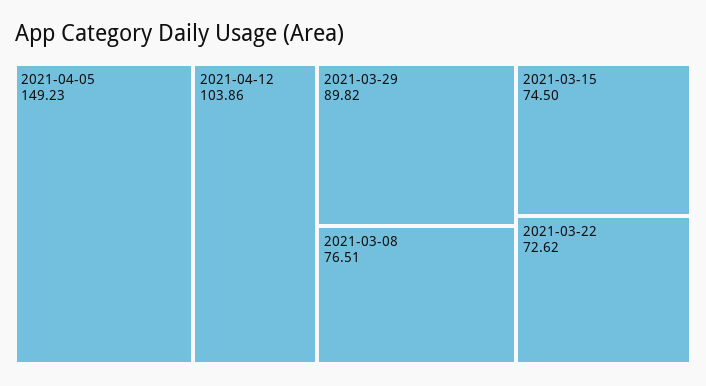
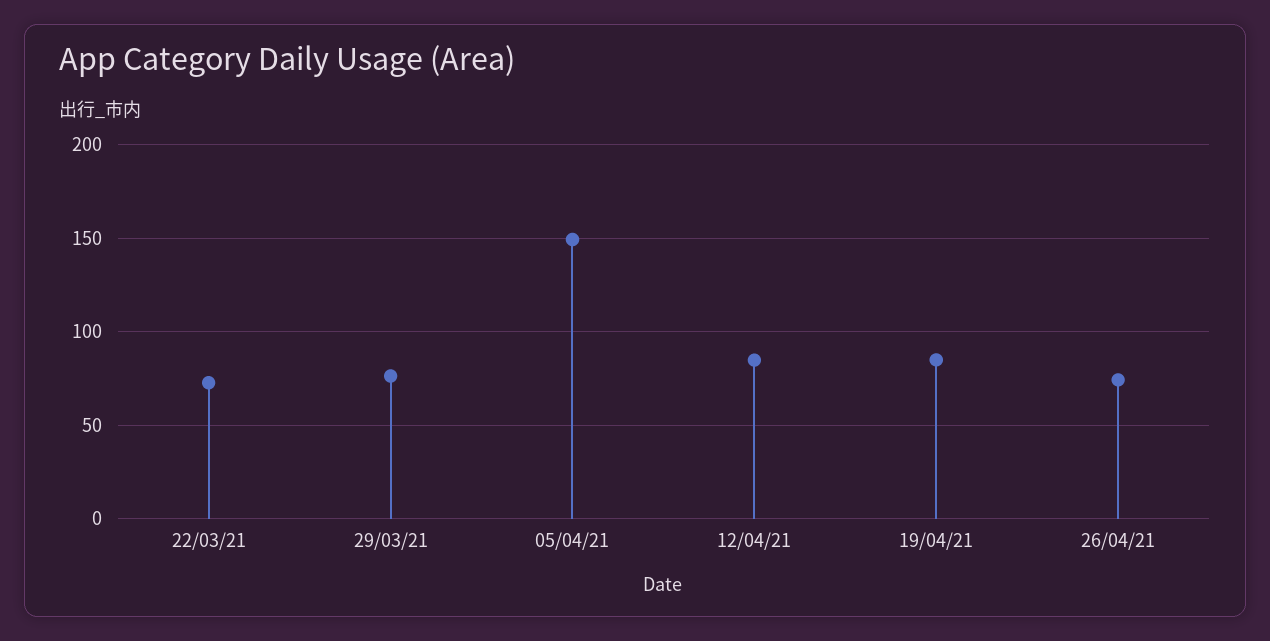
2021-04-12: 103.86 -> 85
2021-03-29: 89.82 -> 75
2021-03-08: 76.51 -> none
2021-03-15: 74.5 -> none
19/04/21: none -> 85
26/04/21: none -> 75

